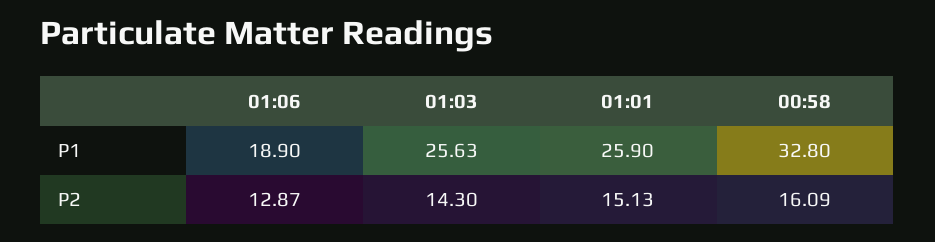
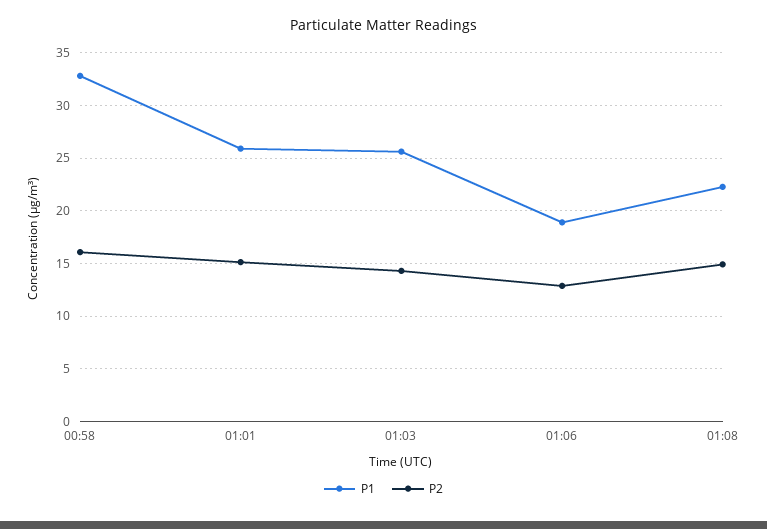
P1, 01:08: none -> 22
P2, 01:08: none -> 15

